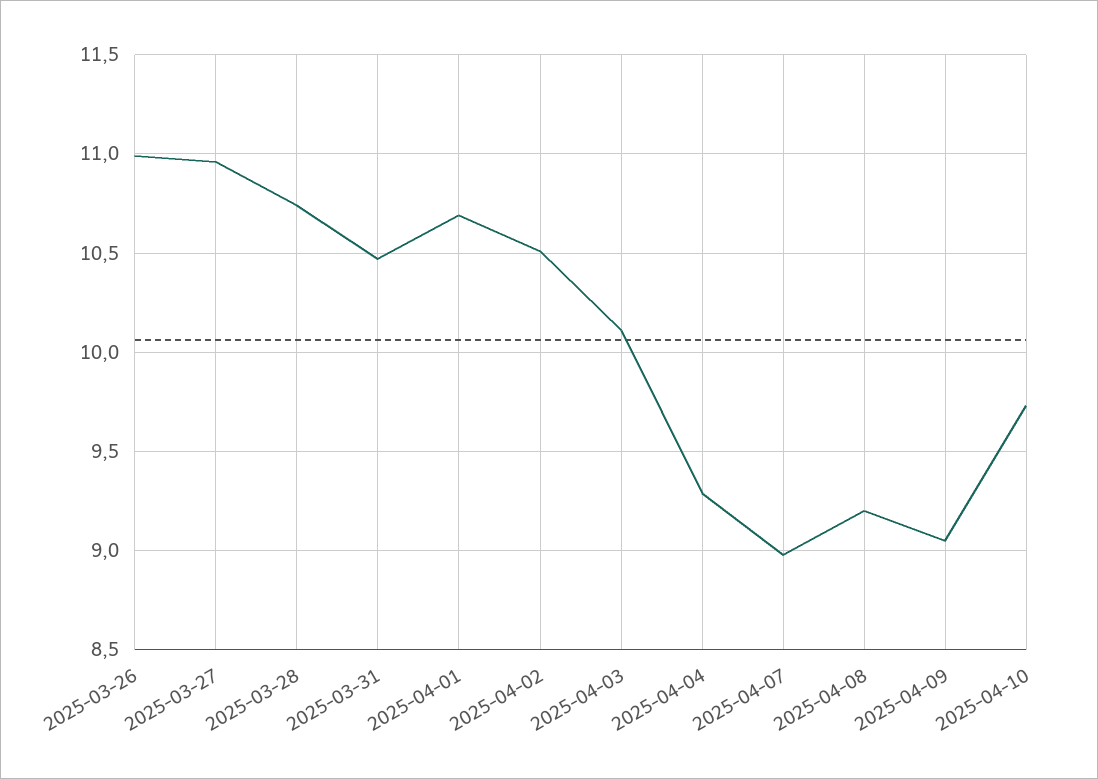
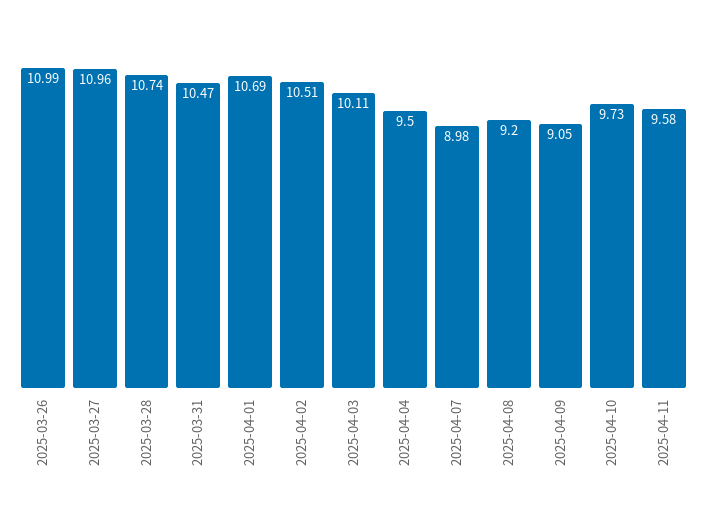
2025-04-04: 9.3 -> 9.5
2025-04-11: none -> 9.58

